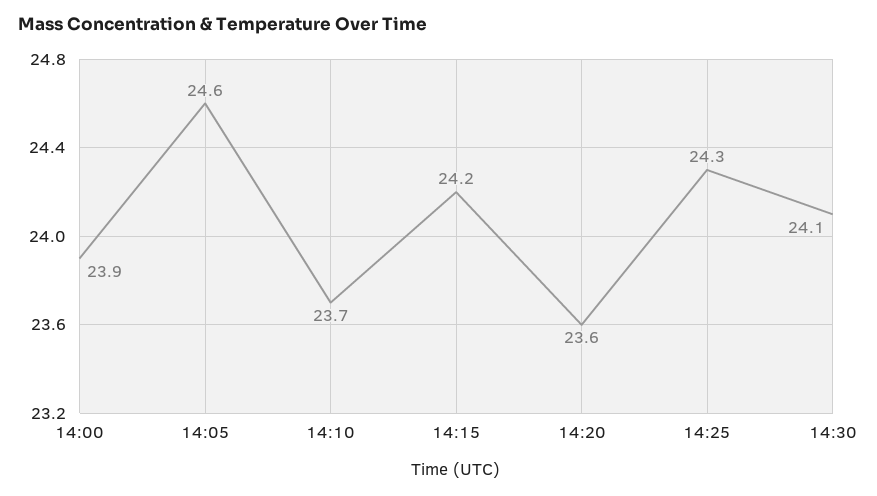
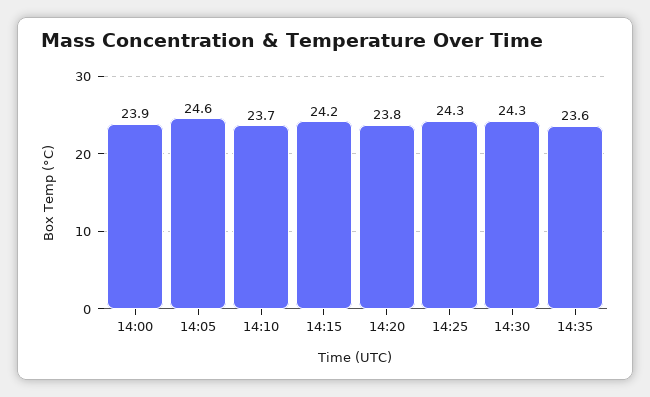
14:20: 23.6 -> 23.8
14:30: 24.1 -> 24.3
14:35: none -> 23.6

